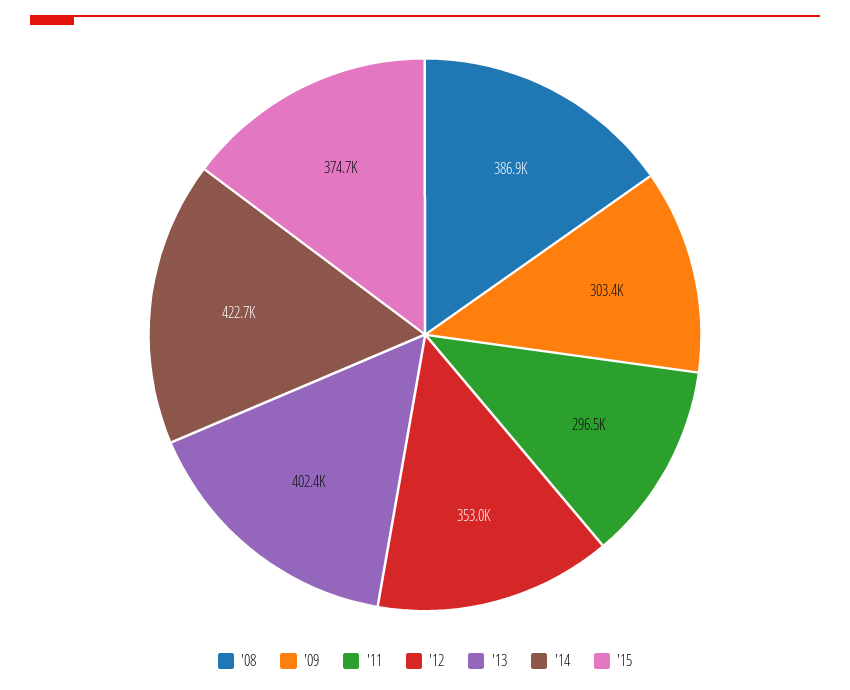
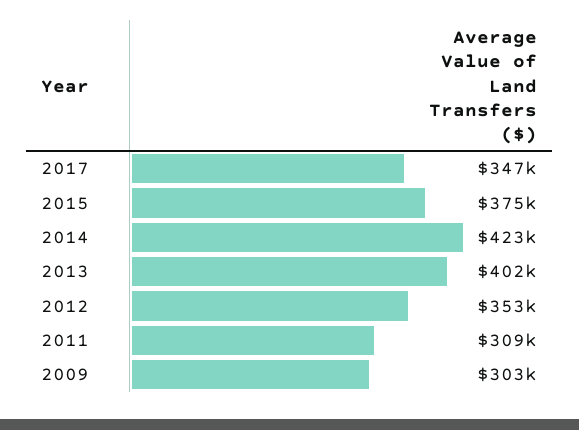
'08: 386900 -> none
'11: 296500 -> 309000
2017: none -> 347000

